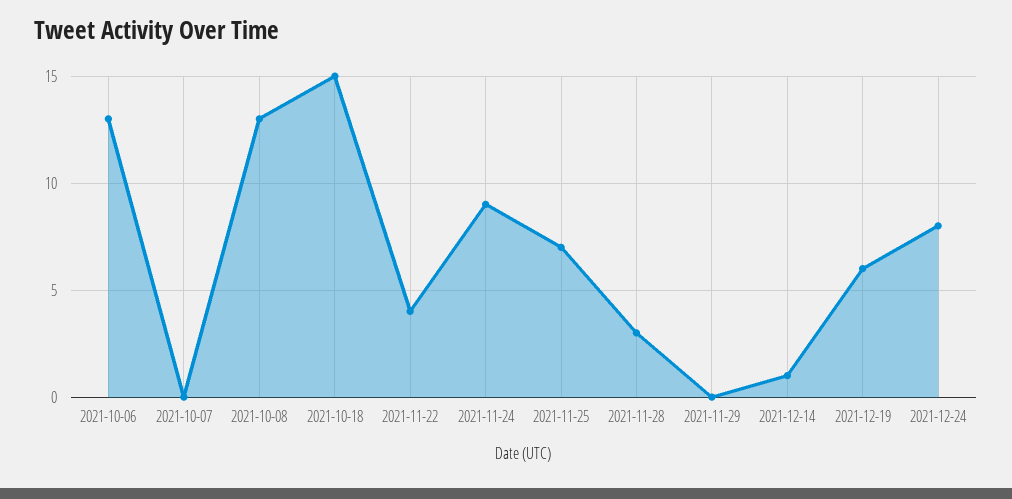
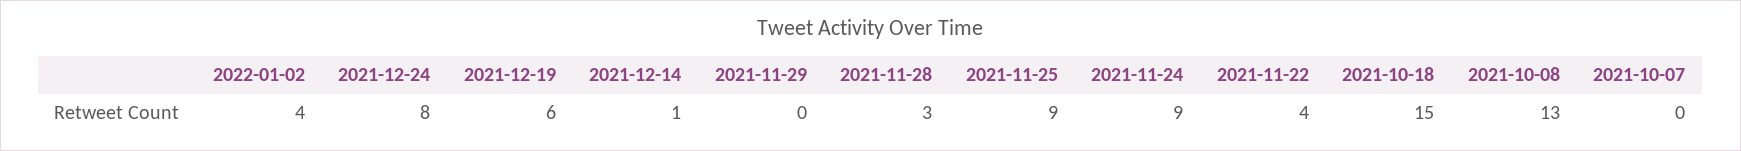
2021-10-06: 13 -> none
2021-11-25: 7 -> 9
2022-01-02: none -> 4

